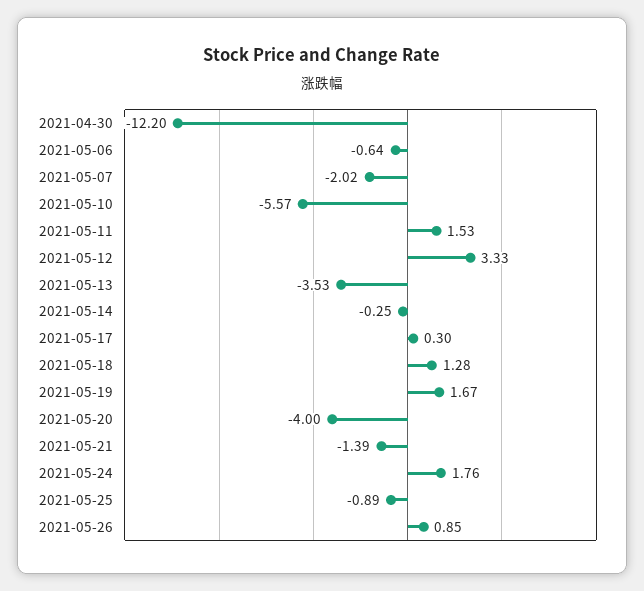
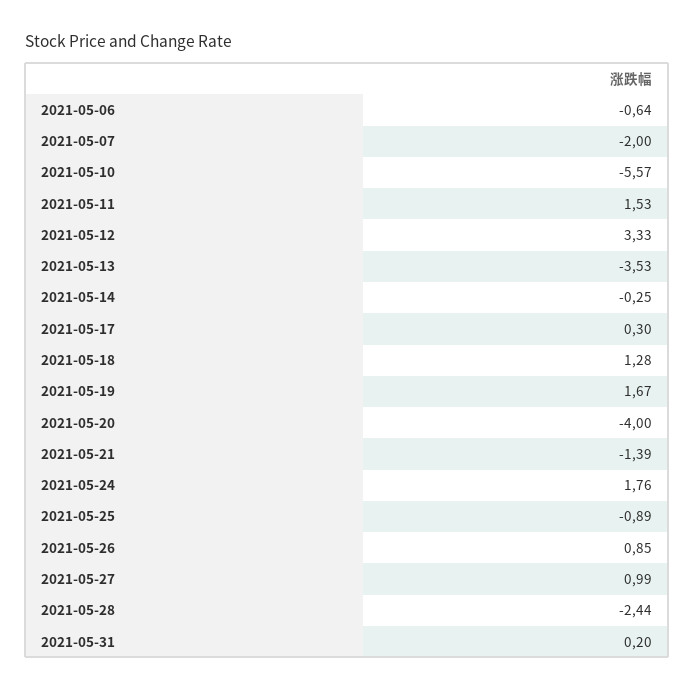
2021-04-30: -12.2 -> none
2021-05-07: -2.02 -> -2
2021-05-27: none -> 0.99
2021-05-28: none -> -2.44
2021-05-31: none -> 0.2

